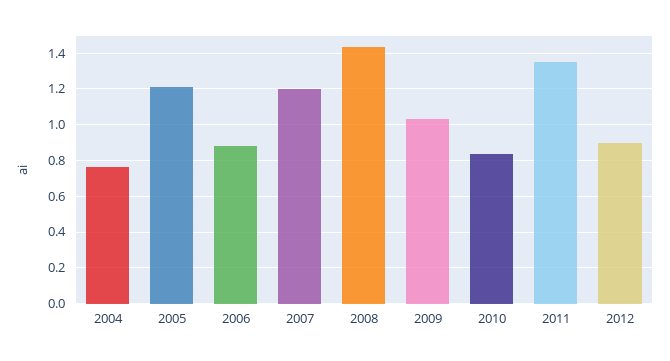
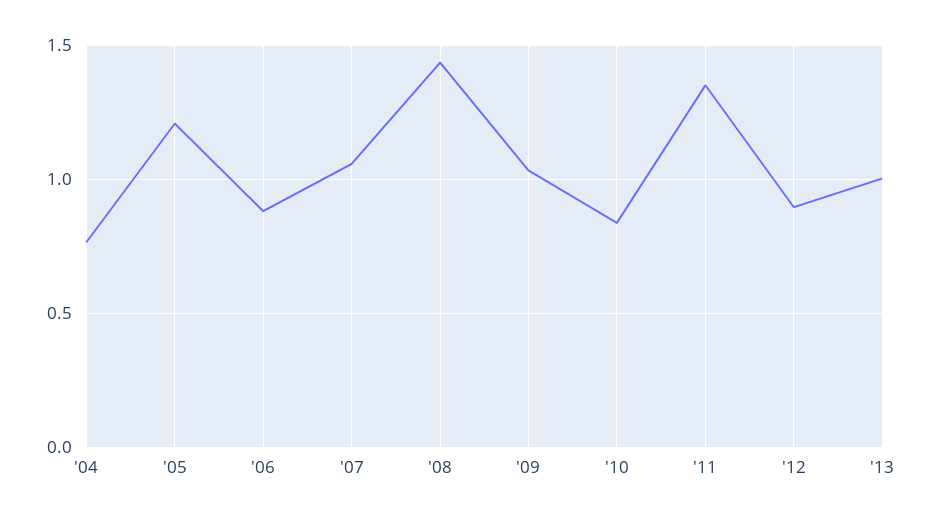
2007: 1.2 -> 1.05
'13: none -> 1

